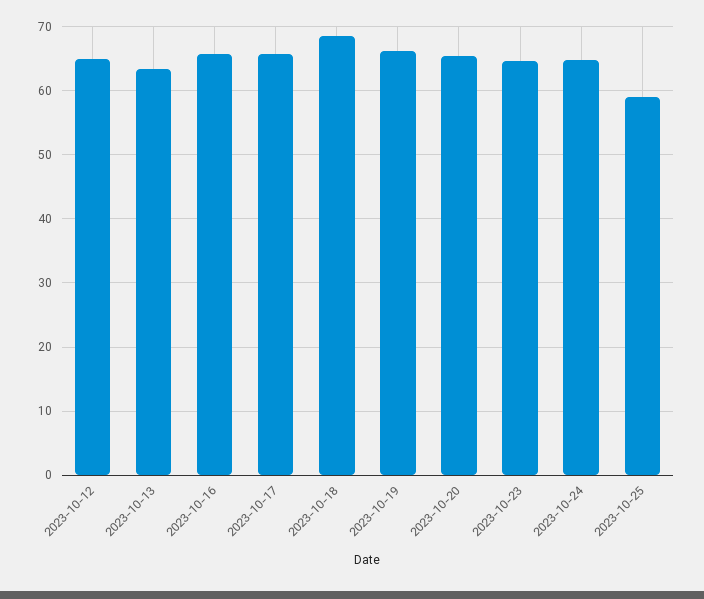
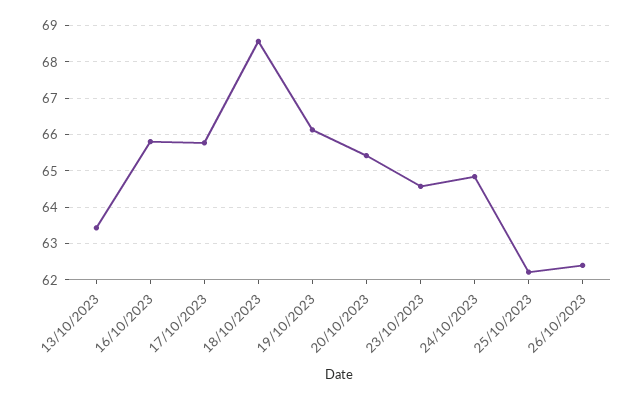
2023-10-12: 65 -> none
2023-10-25: 59 -> 62.2
26/10/2023: none -> 62.4

